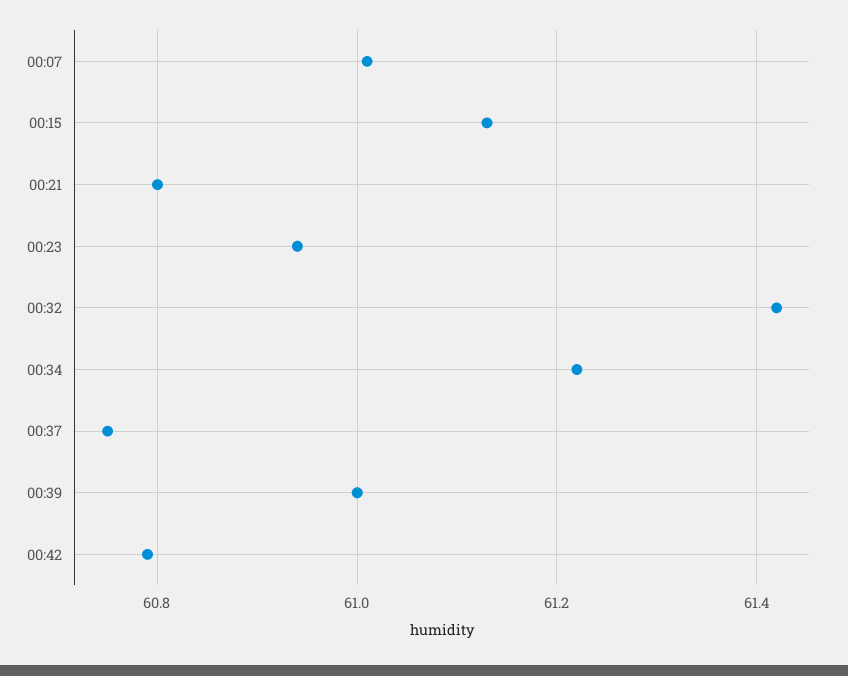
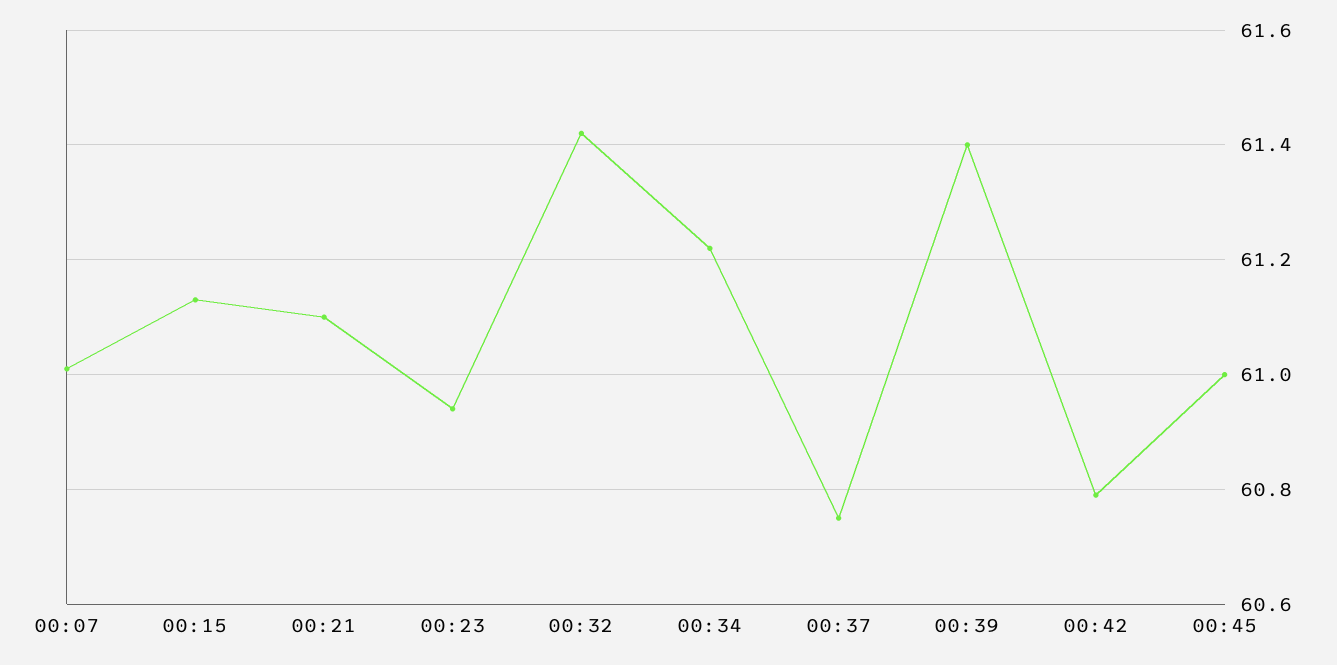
00:21: 60.8 -> 61.1
00:39: 61 -> 61.4
00:45: none -> 61

